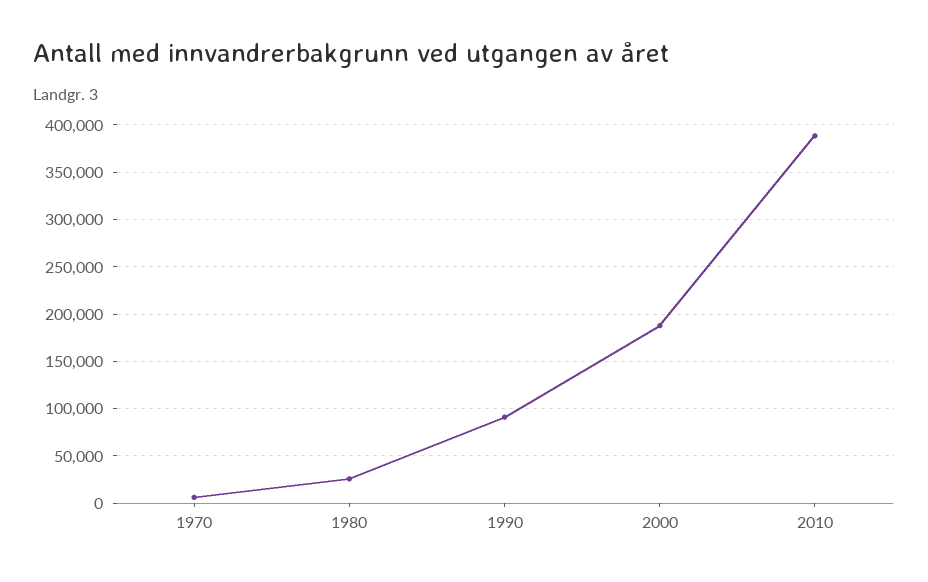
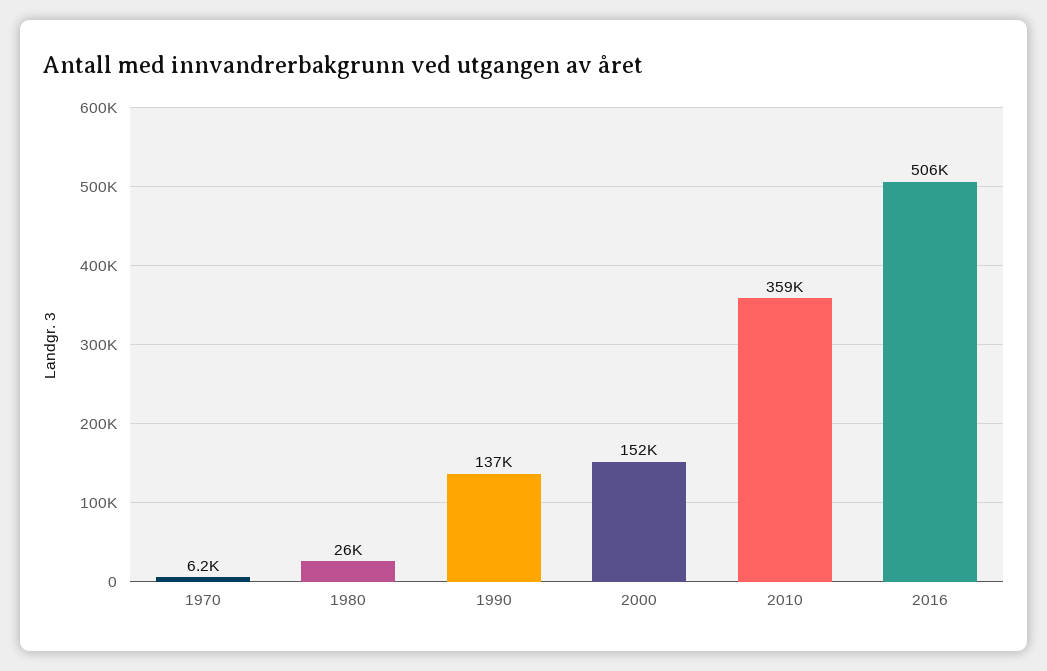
1990: 90000 -> 137000
2000: 190000 -> 152000
2010: 390000 -> 359000
2016: none -> 506000

